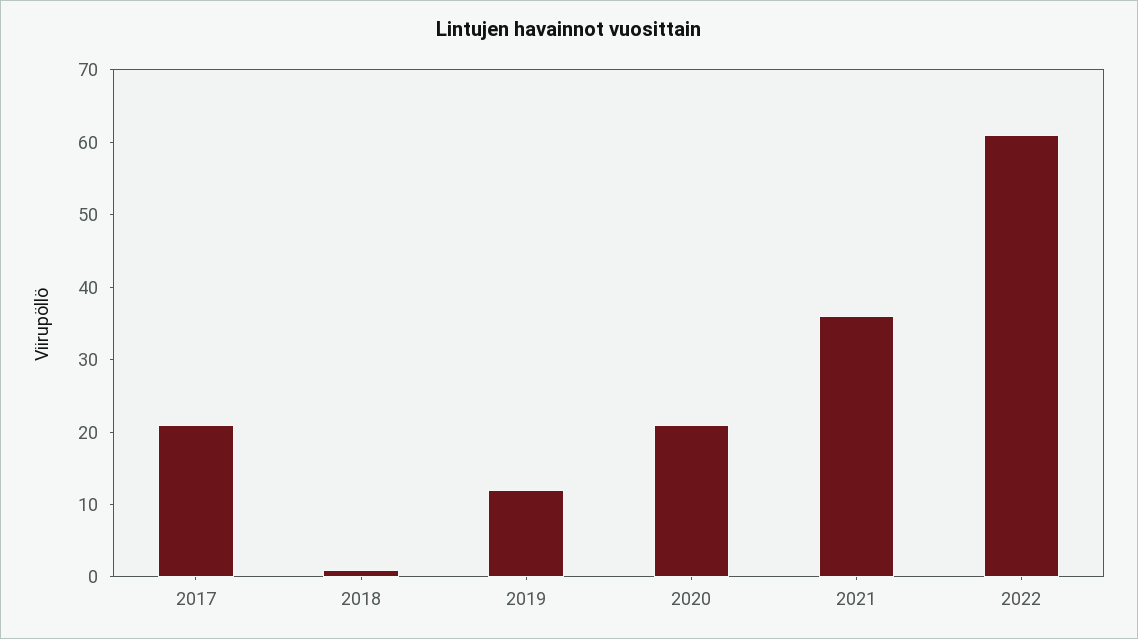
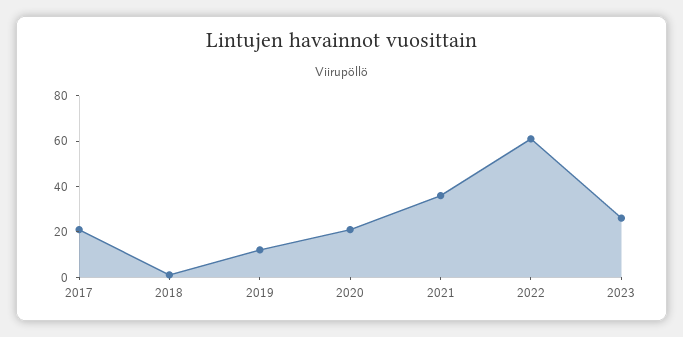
2023: none -> 25

